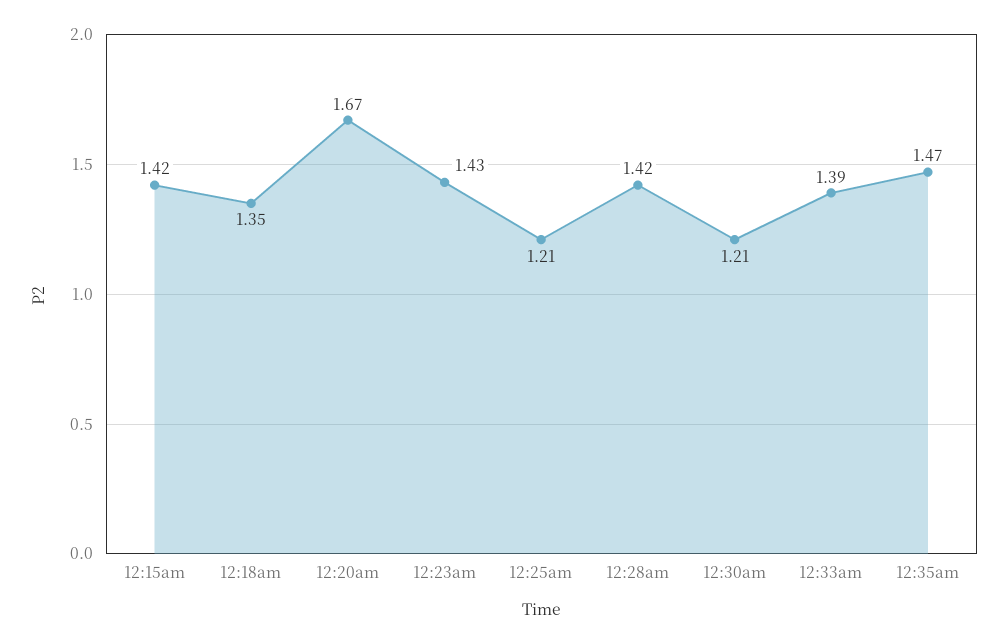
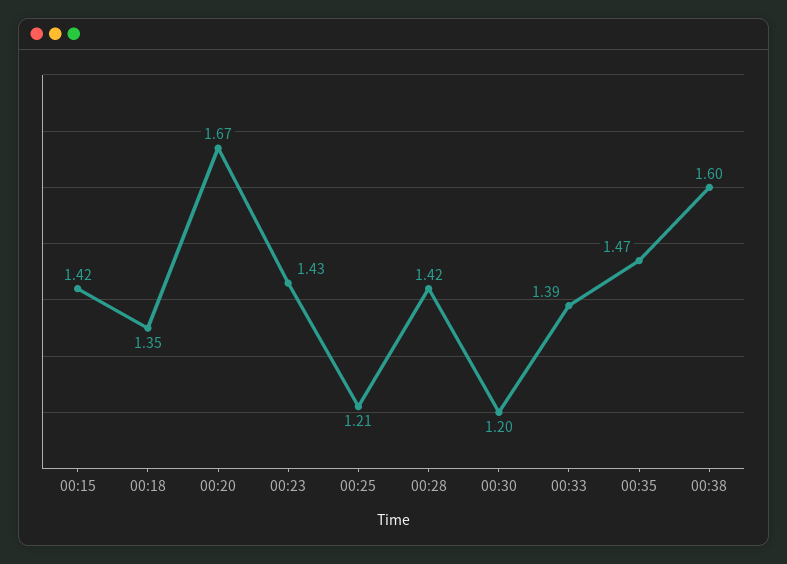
12:30am: 1.21 -> 1.2
00:38: none -> 1.6

